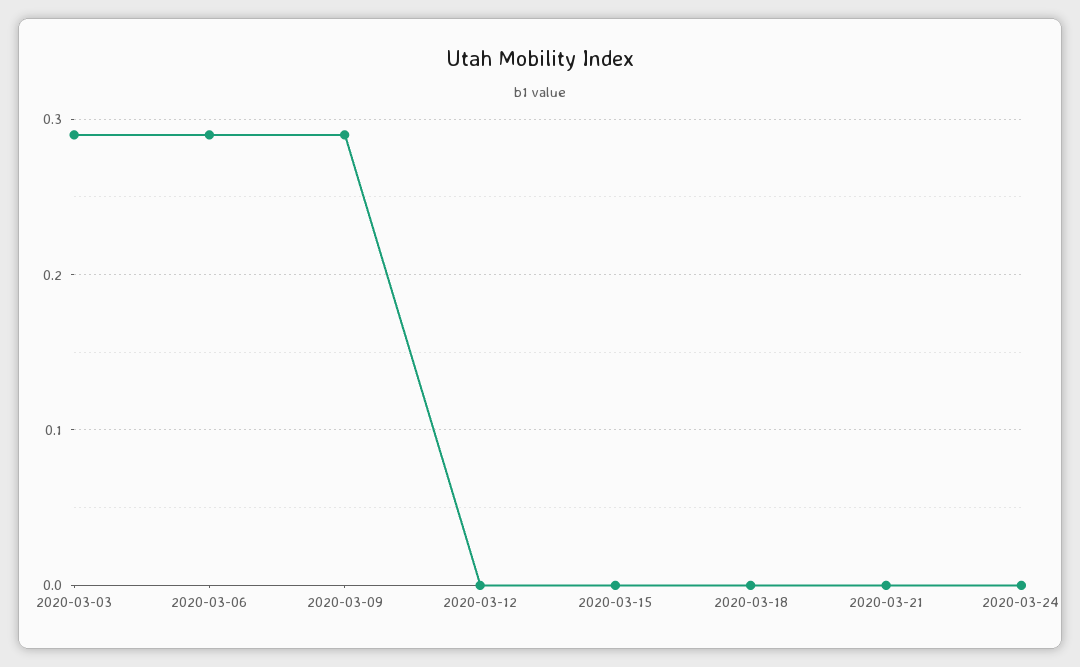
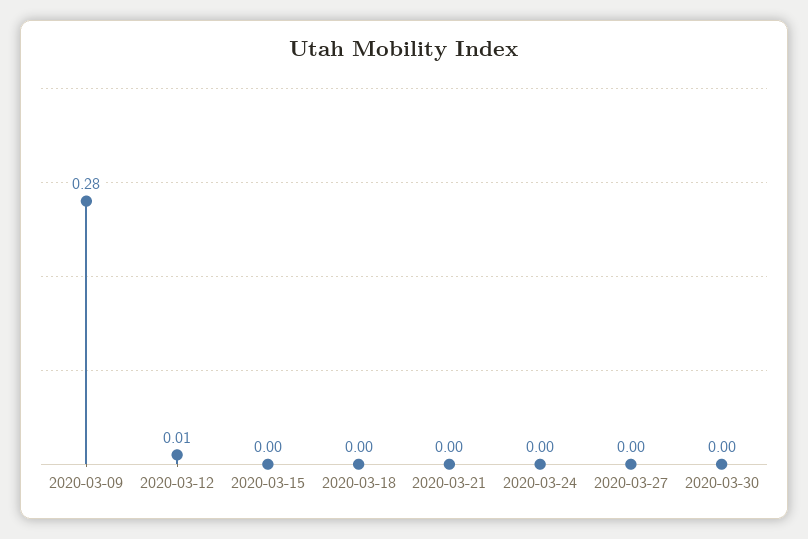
2020-03-03: 0.29 -> none
2020-03-06: 0.29 -> none
2020-03-09: 0.29 -> 0.28
2020-03-12: 0 -> 0.01
2020-03-27: none -> 0
2020-03-30: none -> 0

